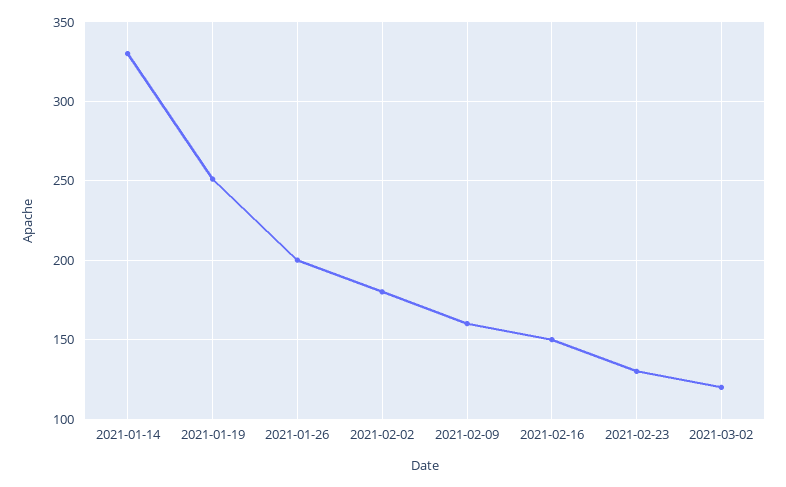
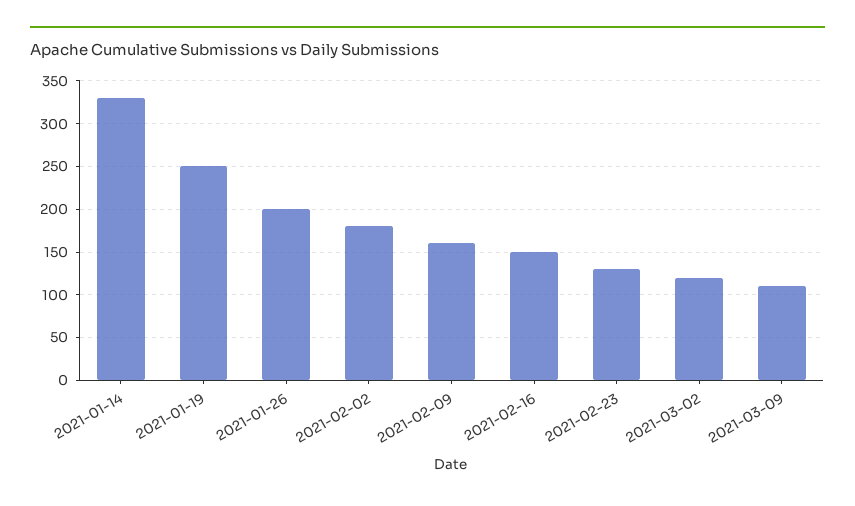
2021-03-09: none -> 110

